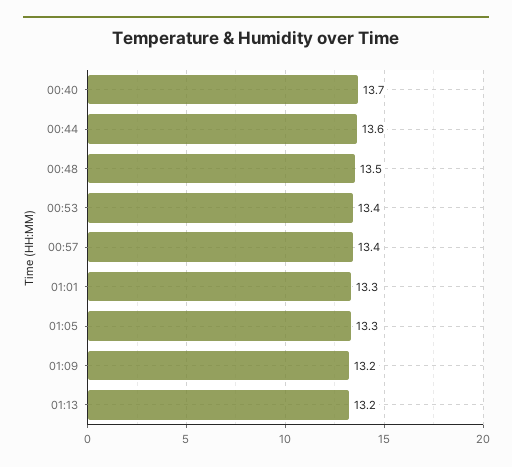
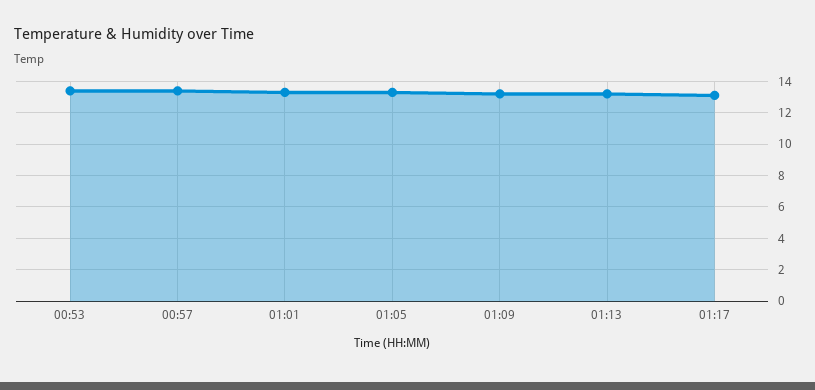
00:40: 13.7 -> none
00:44: 13.6 -> none
00:48: 13.5 -> none
01:17: none -> 13

